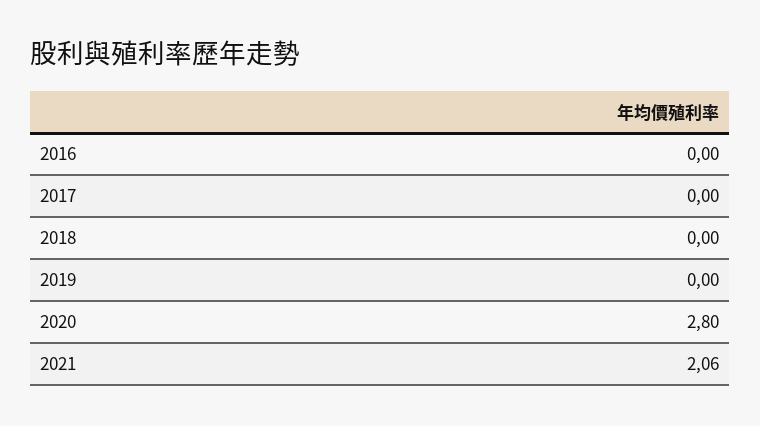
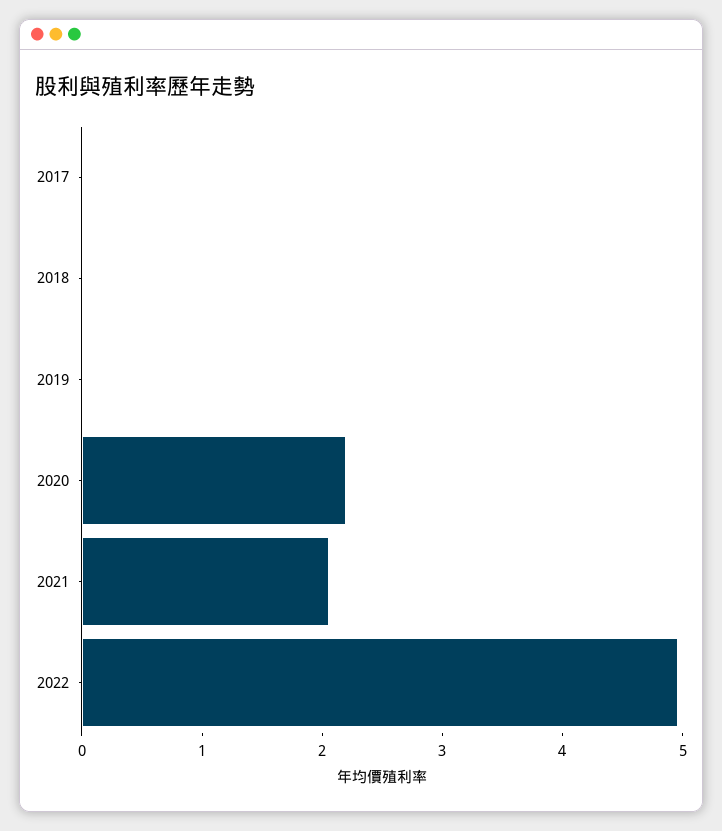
2016: 0 -> none
2020: 2.8 -> 2.2
2022: none -> 5

